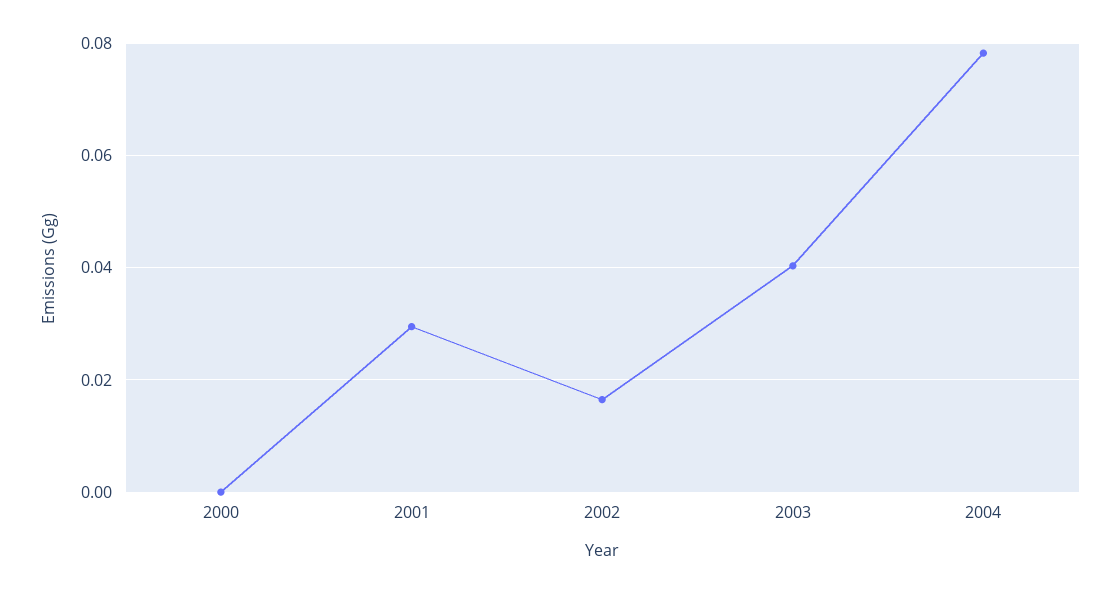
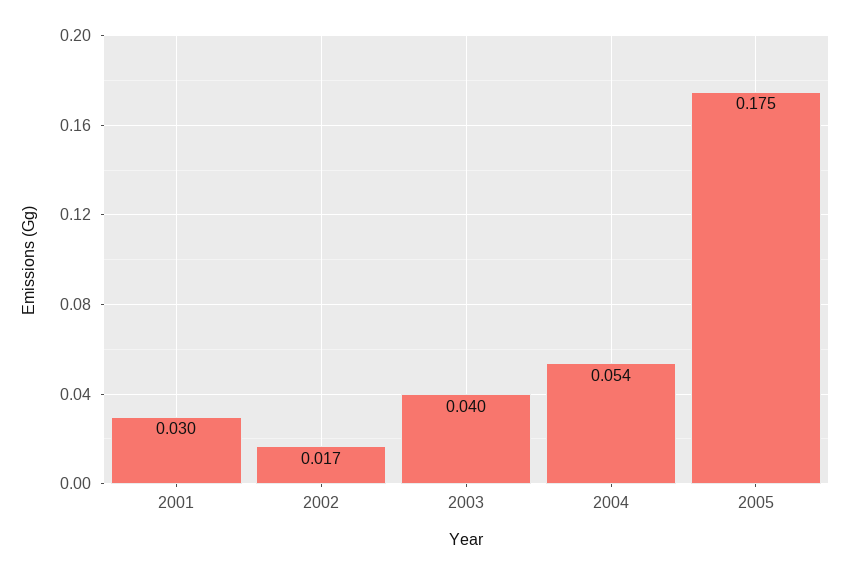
2000: 0 -> none
2004: 0.078 -> 0.054
2005: none -> 0.175

